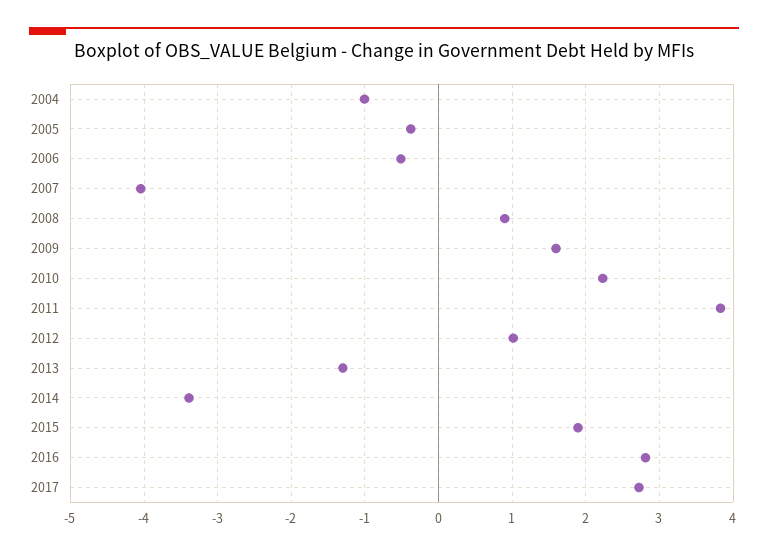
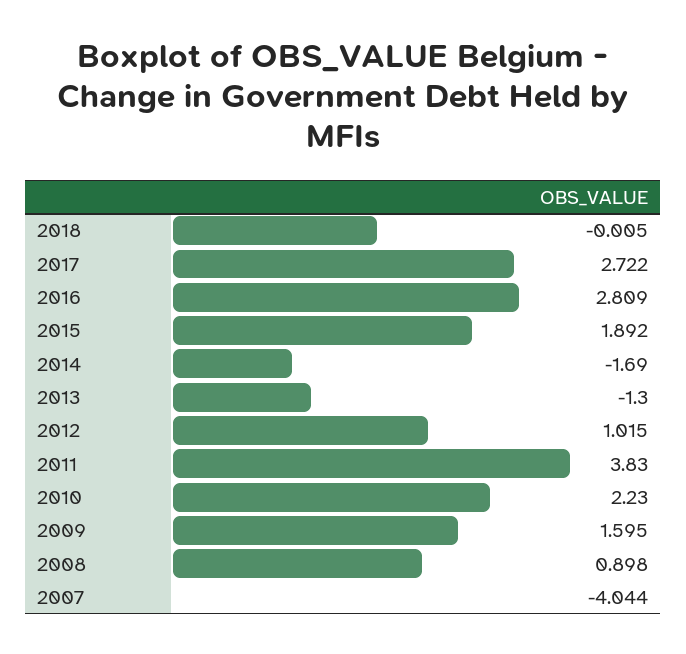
2004: -1 -> none
2005: -0.4 -> none
2006: -0.5 -> none
2014: -3.4 -> -1.69
2018: none -> -0.005

